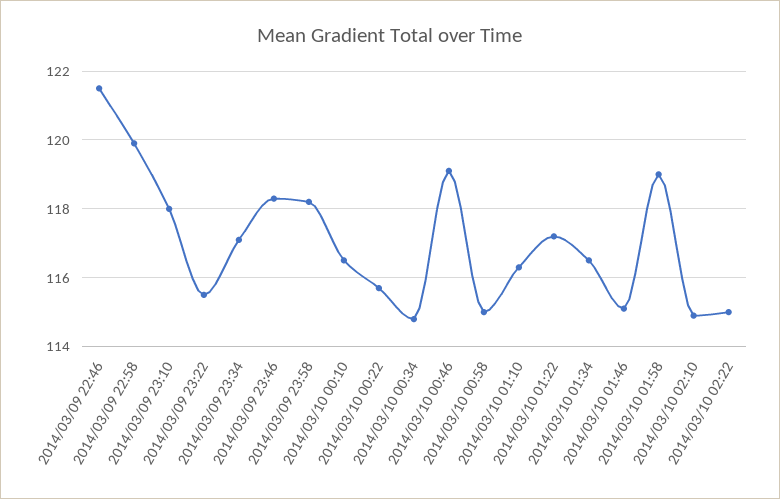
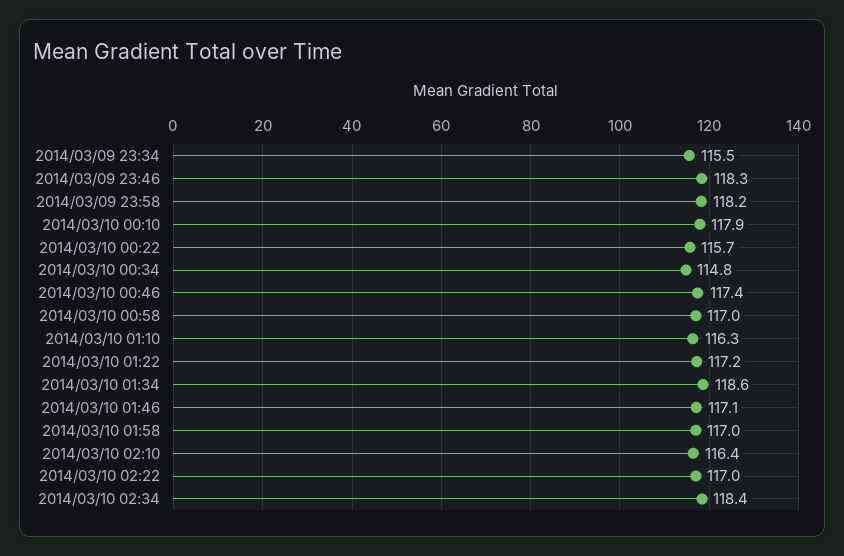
2014/03/09 22:46: 121.5 -> none
2014/03/09 22:58: 120 -> none
2014/03/09 23:10: 118 -> none
2014/03/09 23:22: 115.5 -> none
2014/03/09 23:34: 117 -> 115.5
2014/03/10 00:10: 116.5 -> 117.9
2014/03/10 00:46: 119 -> 117.4
2014/03/10 00:58: 115 -> 117
2014/03/10 01:34: 116.5 -> 118.6
2014/03/10 01:46: 115 -> 117.1
2014/03/10 01:58: 119 -> 117
2014/03/10 02:10: 115 -> 116.4
2014/03/10 02:22: 115 -> 117
2014/03/10 02:34: none -> 118.4

